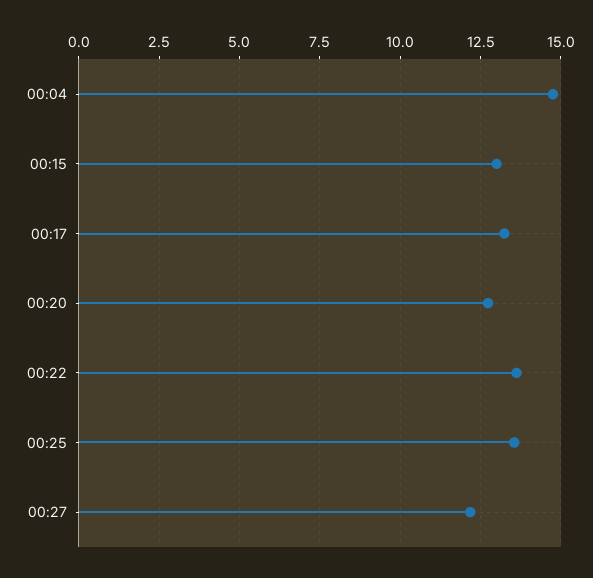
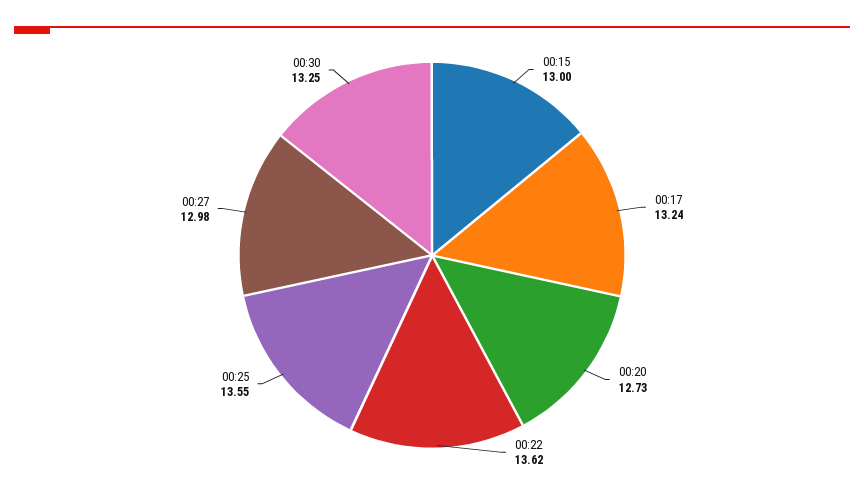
00:04: 14.75 -> none
00:27: 12.25 -> 12.98
00:30: none -> 13.25

